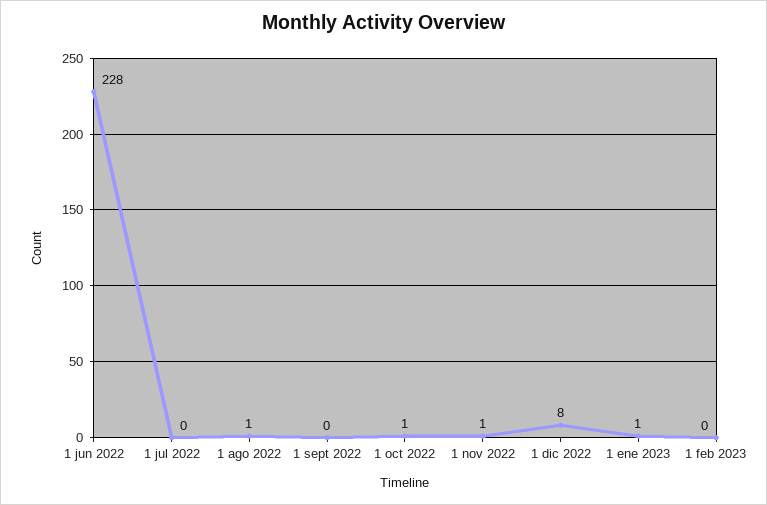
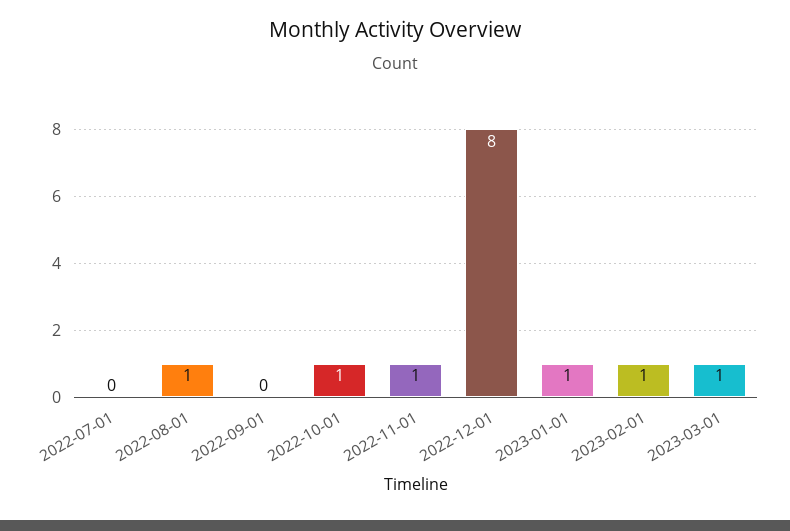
1 jun 2022: 228 -> none
1 feb 2023: 0 -> 1
2023-03-01: none -> 1

